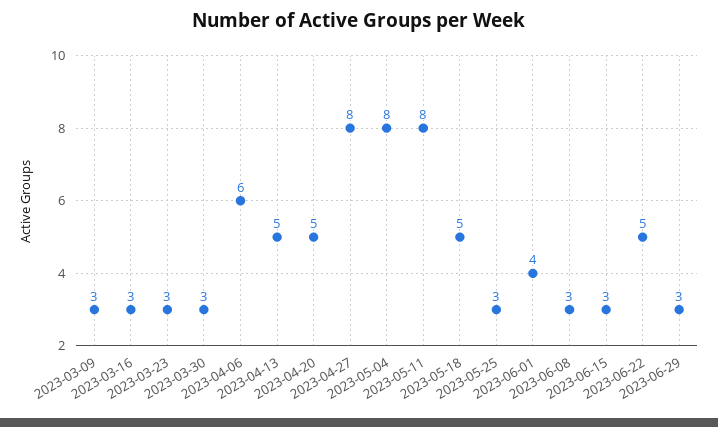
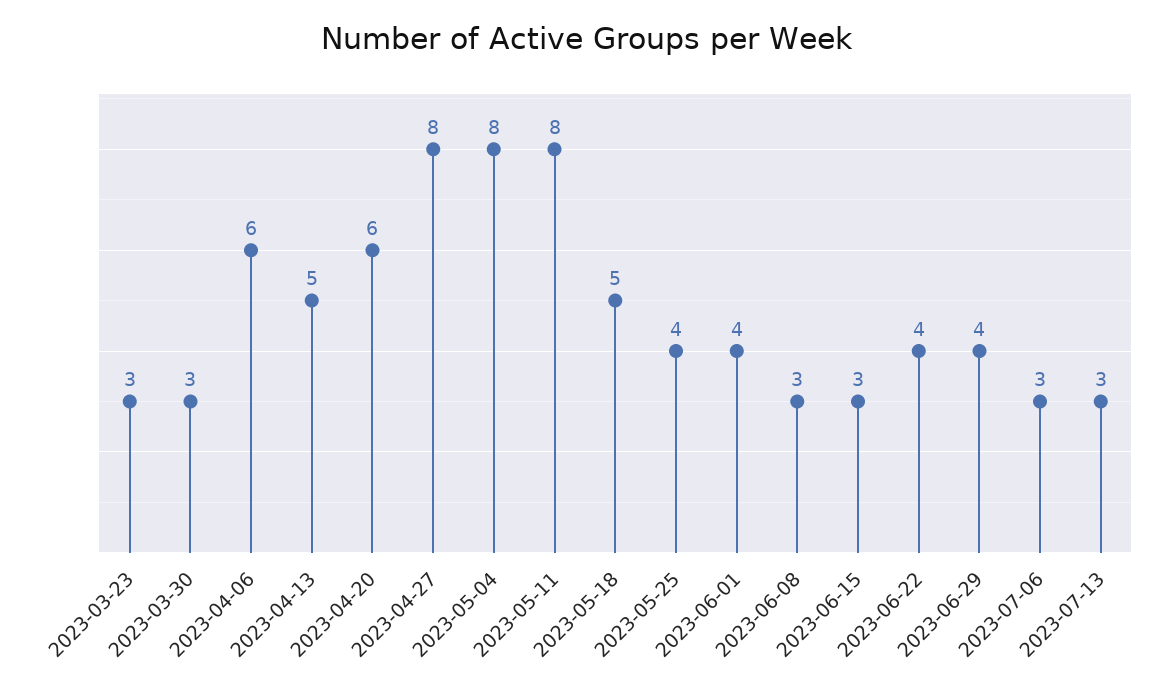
2023-03-09: 3 -> none
2023-03-16: 3 -> none
2023-04-20: 5 -> 6
2023-05-25: 3 -> 4
2023-06-22: 5 -> 4
2023-06-29: 3 -> 4
2023-07-06: none -> 3
2023-07-13: none -> 3

